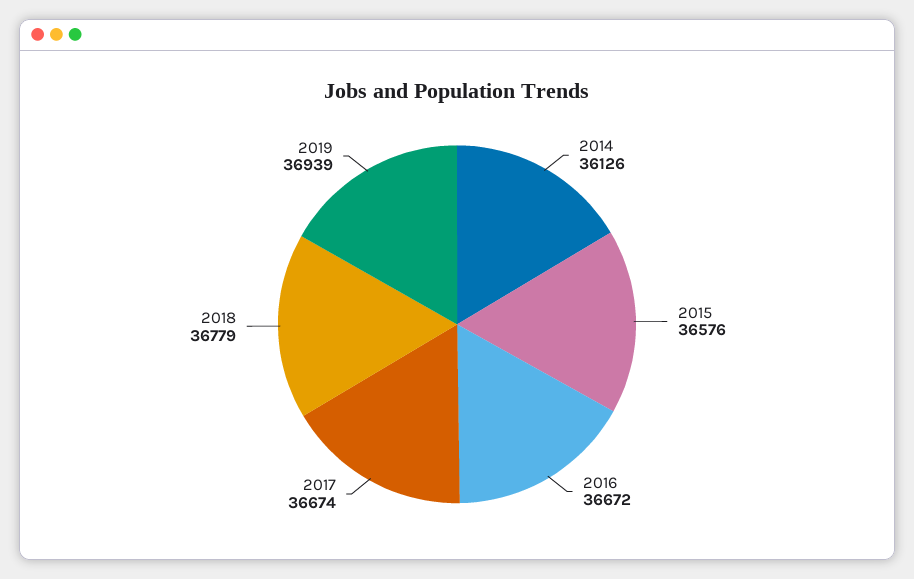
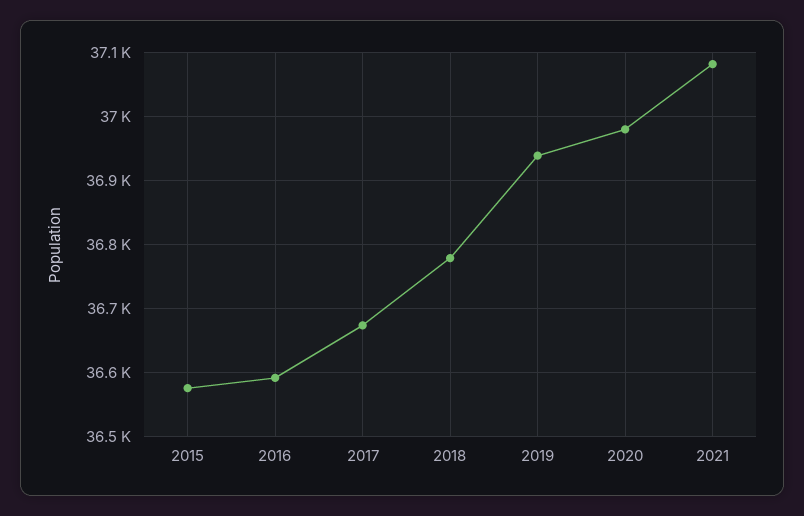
2014: 36126 -> none
2016: 36672 -> 36590
2020: none -> 36980
2021: none -> 37080

